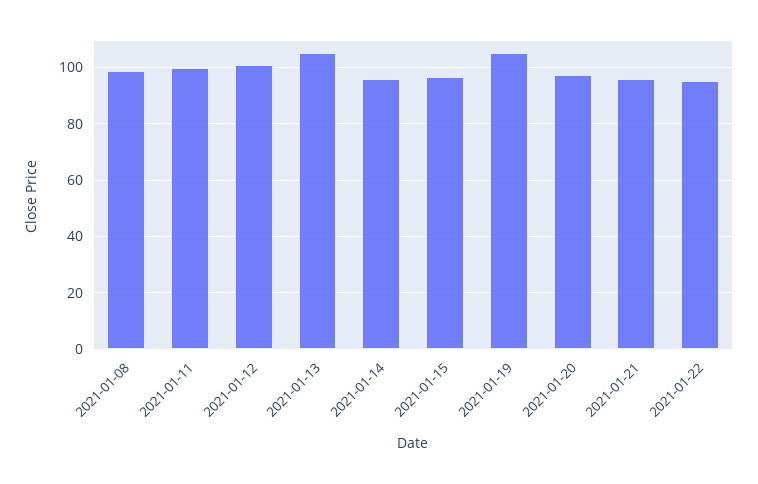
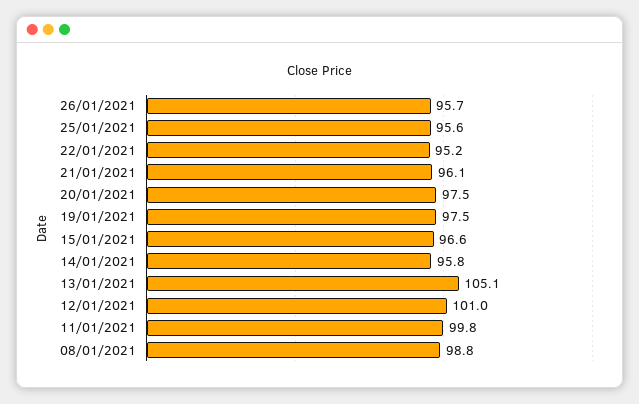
2021-01-19: 105 -> 97.5
26/01/2021: none -> 95.7
25/01/2021: none -> 95.6

